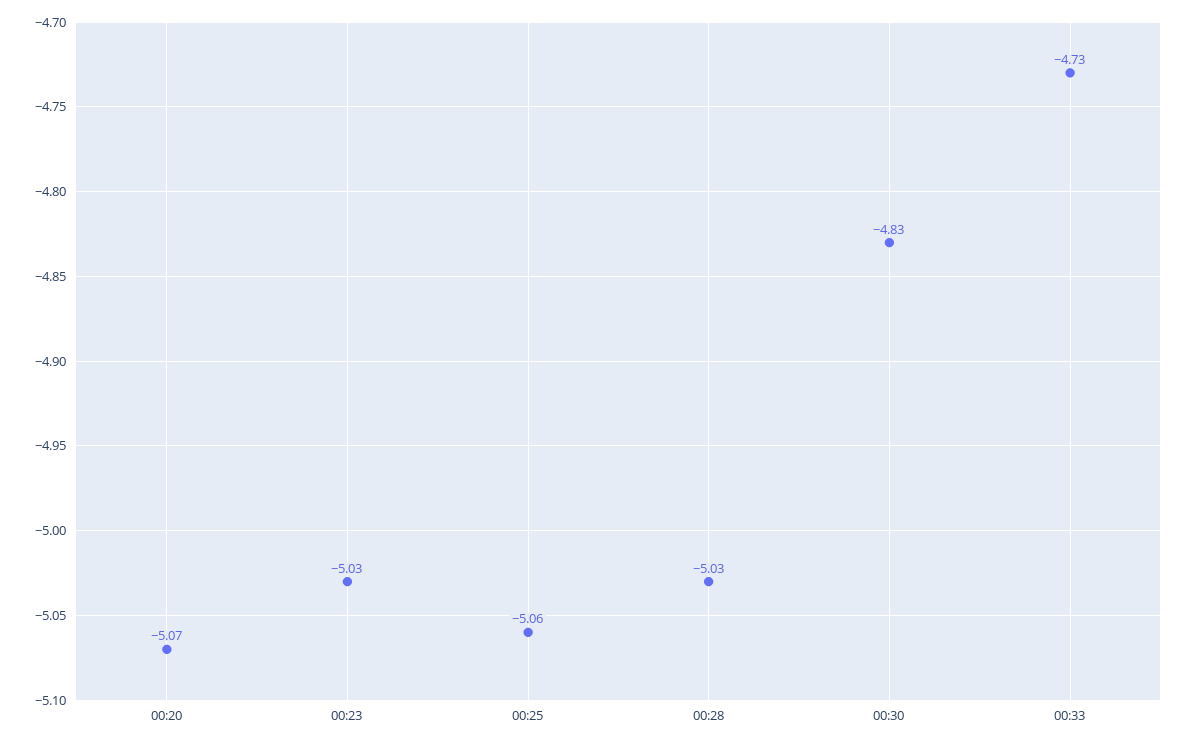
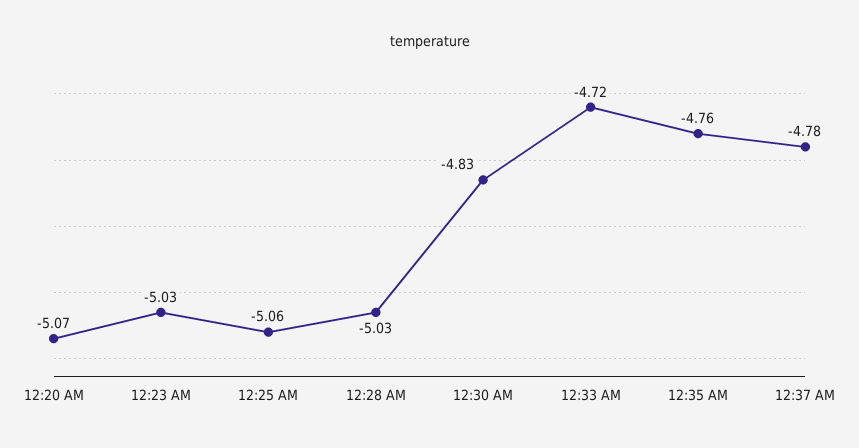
00:33: -4.73 -> -4.72
12:35 AM: none -> -4.76
12:37 AM: none -> -4.78

